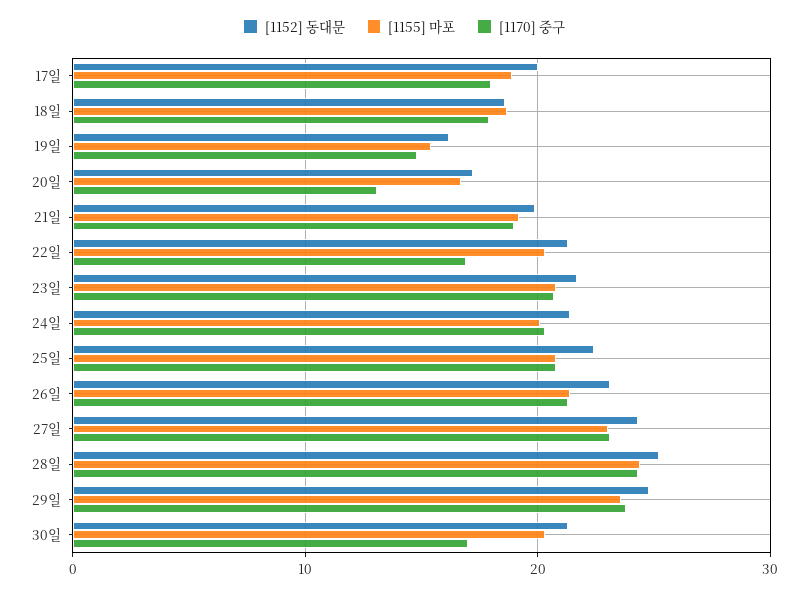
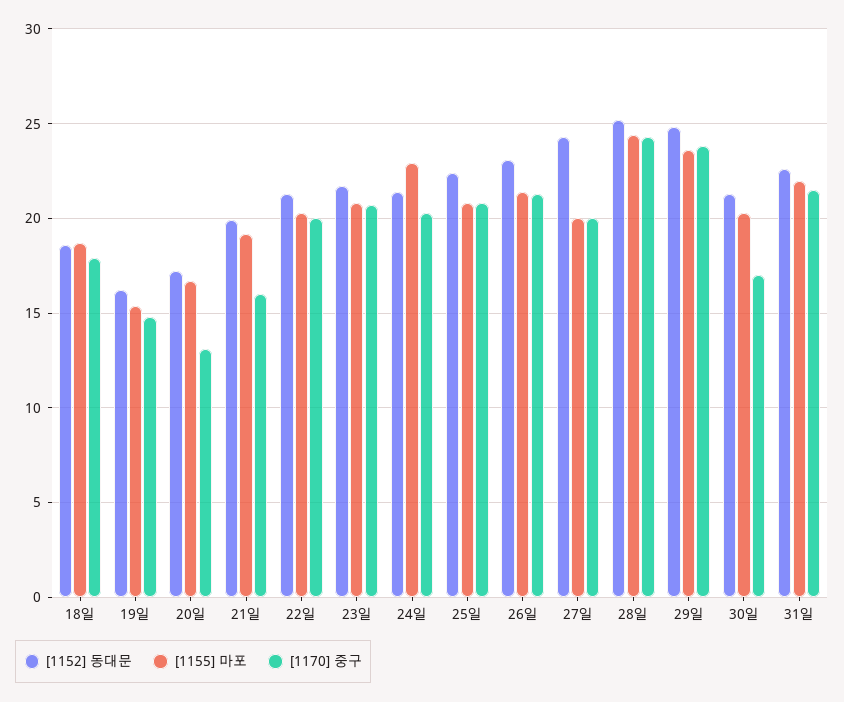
[1152] 동대문, 17일: 20 -> none
[1155] 마포, 17일: 19 -> none
[1170] 중구, 17일: 18 -> none
[1170] 중구, 21일: 19 -> 16
[1170] 중구, 22일: 17 -> 20
[1155] 마포, 24일: 20 -> 23
[1155] 마포, 27일: 23 -> 20
[1170] 중구, 27일: 23 -> 20
[1152] 동대문, 31일: none -> 22.5
[1155] 마포, 31일: none -> 22
[1170] 중구, 31일: none -> 21.5

